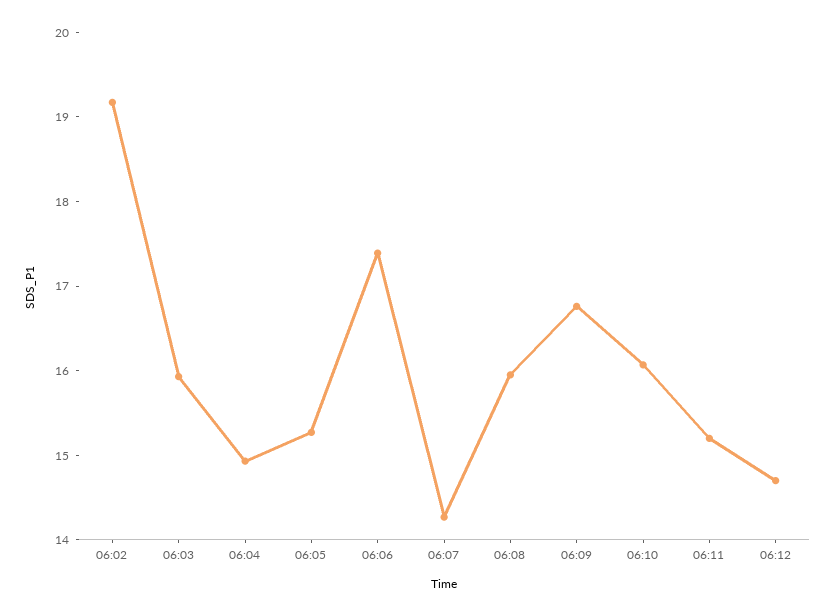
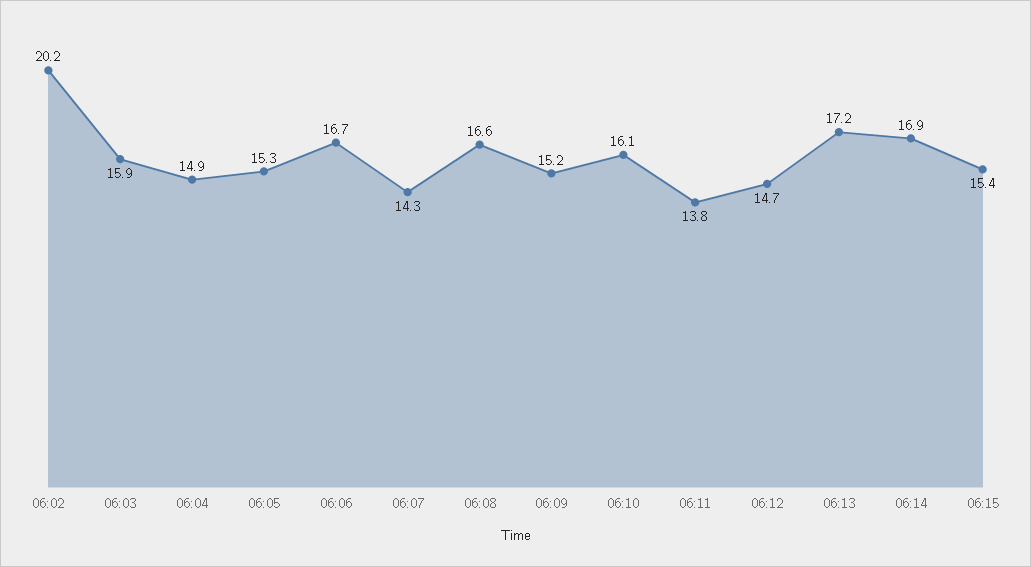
06:02: 19.2 -> 20.2
06:06: 17.4 -> 16.7
06:08: 16 -> 16.6
06:09: 16.8 -> 15.2
06:11: 15.2 -> 13.8
06:13: none -> 17.2
06:14: none -> 16.9
06:15: none -> 15.4

